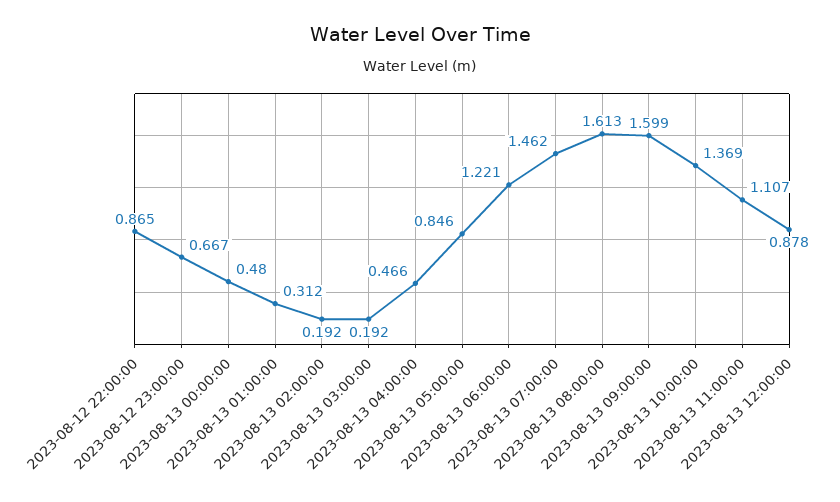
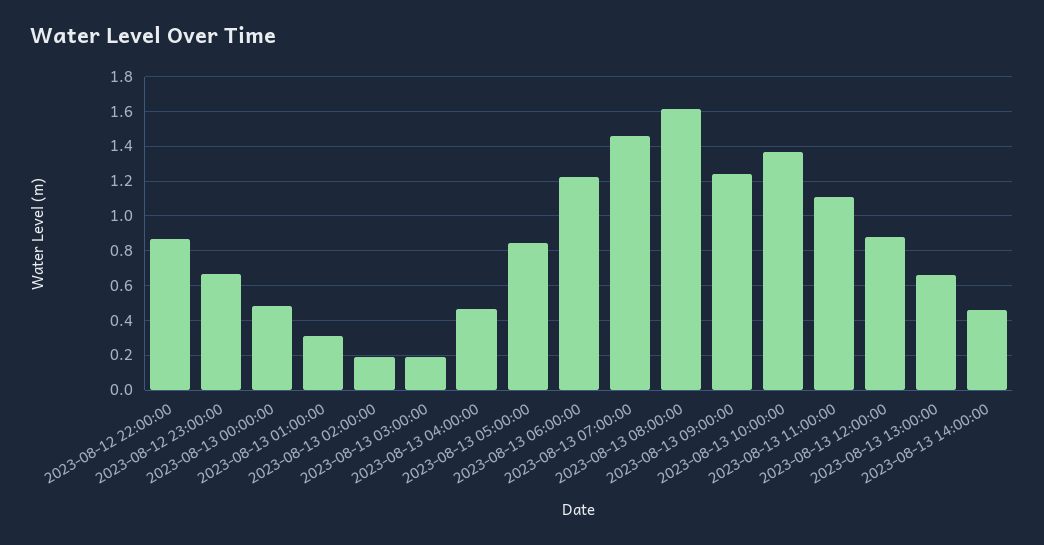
2023-08-13 09:00:00: 1.599 -> 1.25
2023-08-13 13:00:00: none -> 0.65
2023-08-13 14:00:00: none -> 0.45

